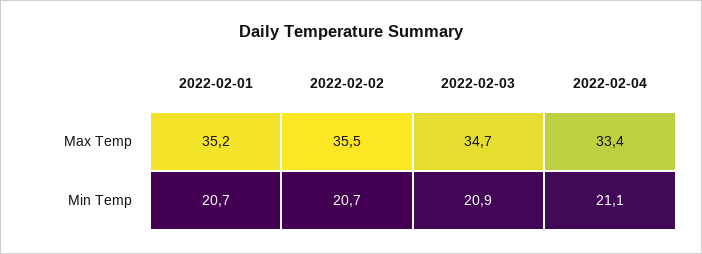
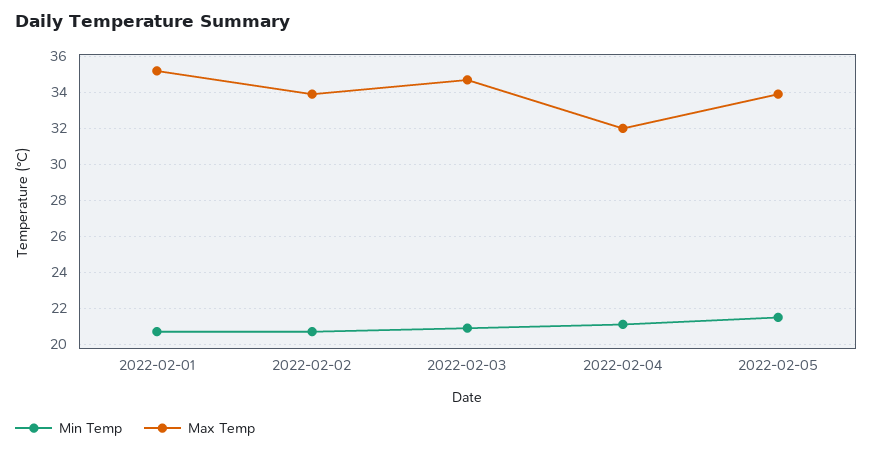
Max Temp, 2022-02-02: 35.5 -> 34
Max Temp, 2022-02-04: 33.4 -> 32
Min Temp, 2022-02-05: none -> 21.5
Max Temp, 2022-02-05: none -> 34

